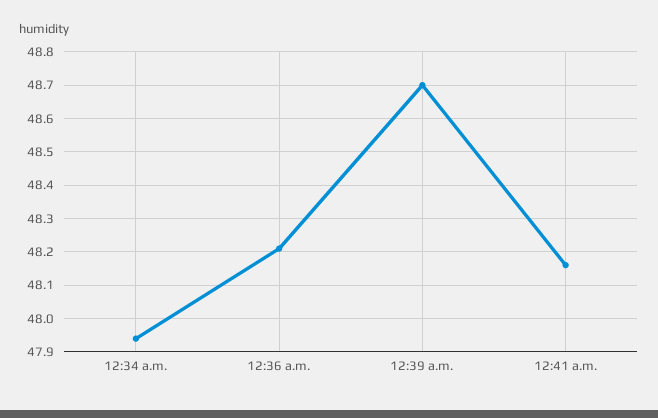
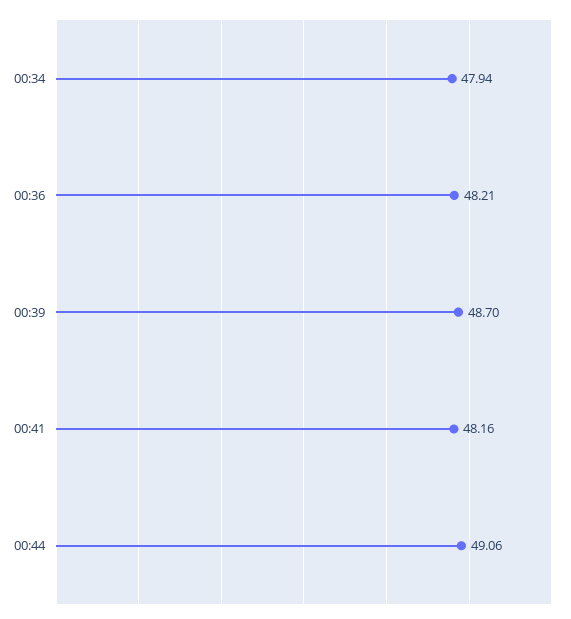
00:44: none -> 49.06

